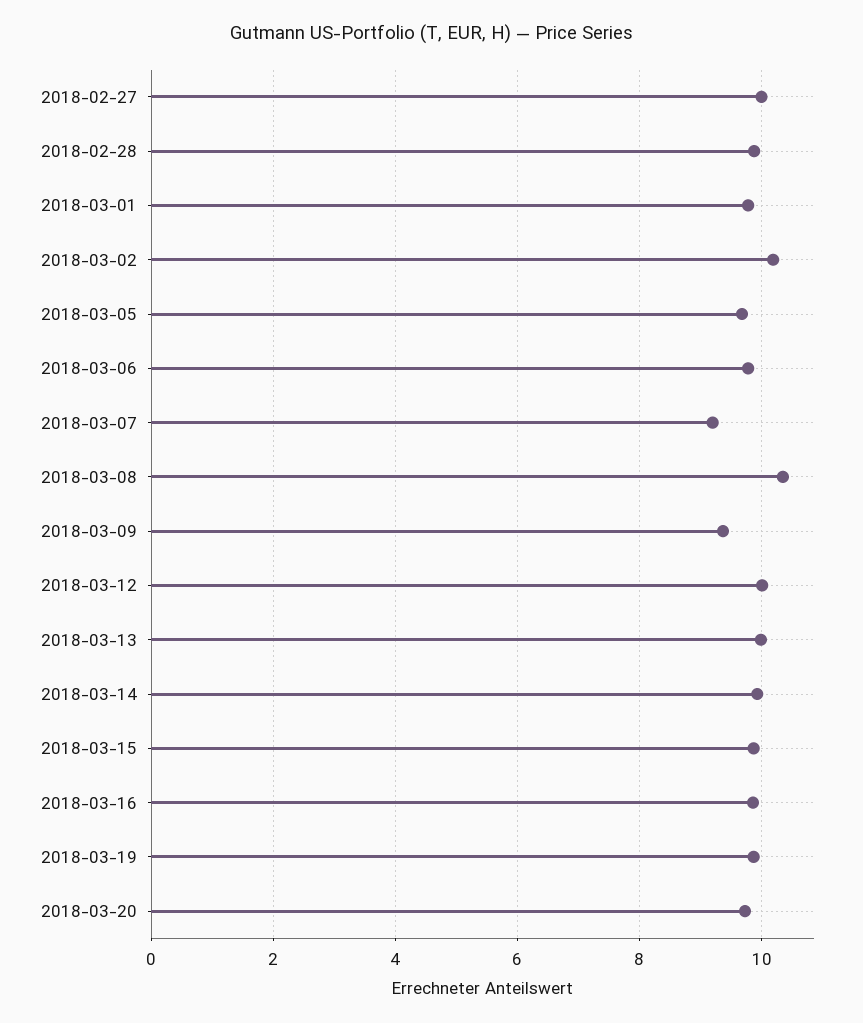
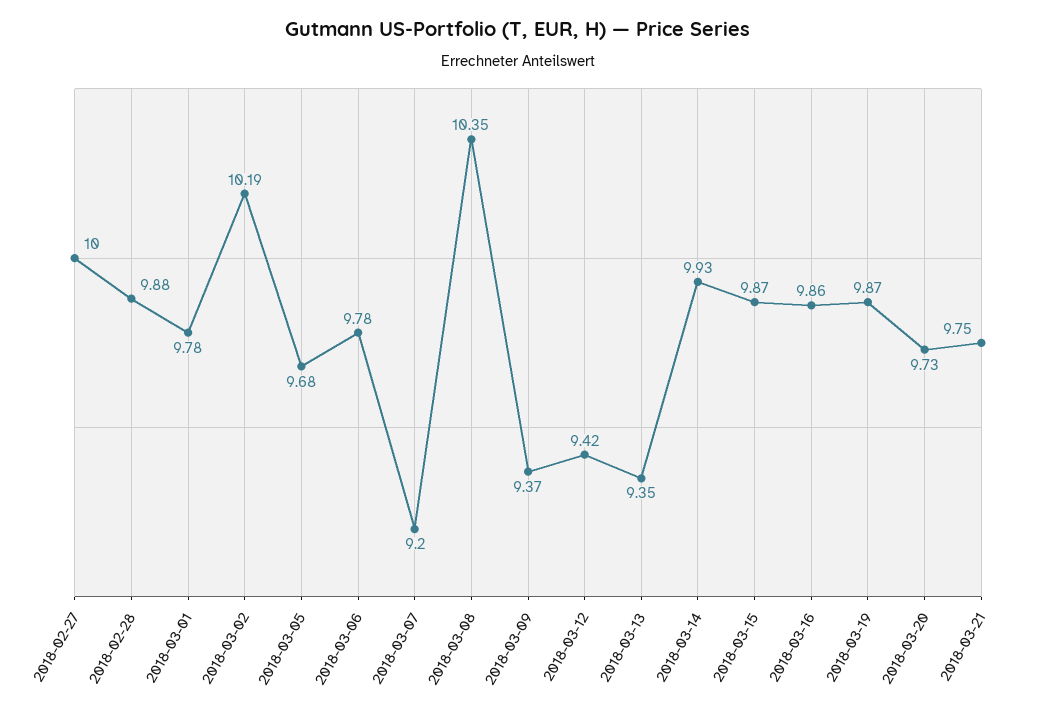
2018-03-12: 10 -> 9.42
2018-03-13: 10 -> 9.35
2018-03-21: none -> 9.75

